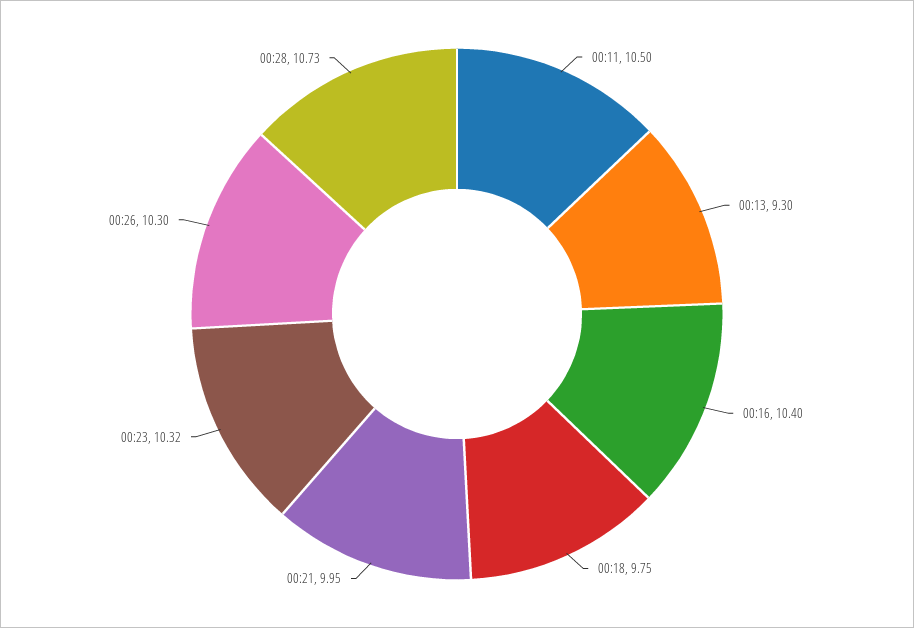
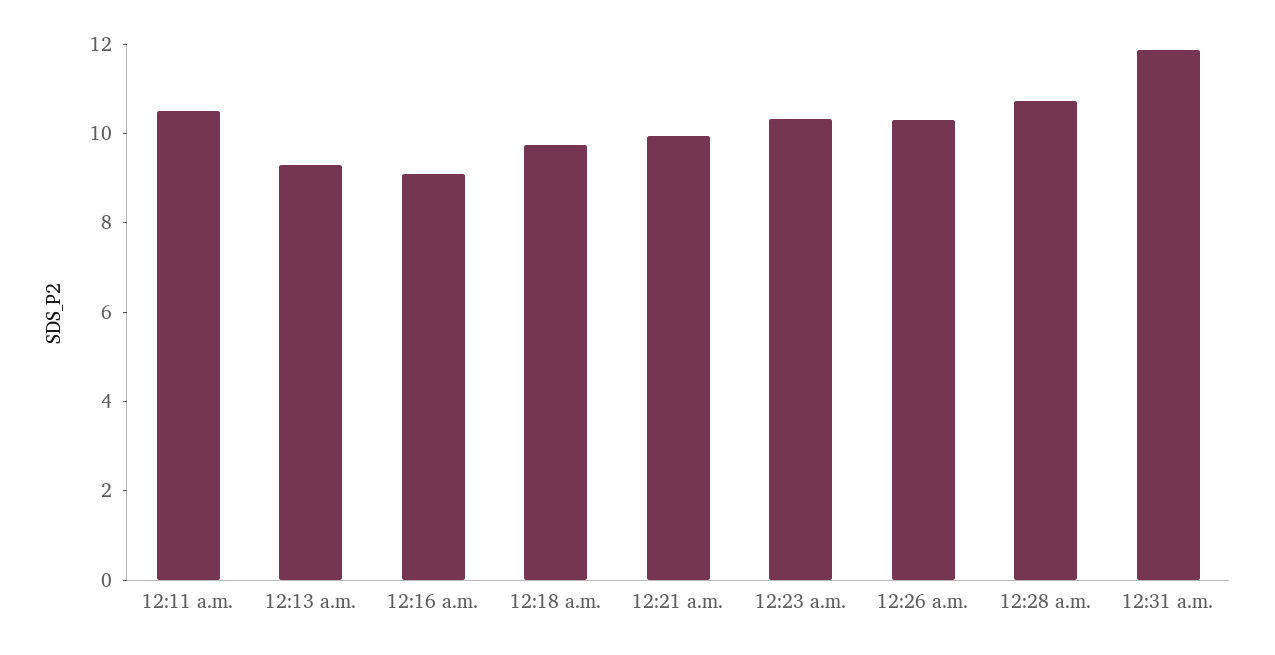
00:16: 10.4 -> 9
12:31 a.m.: none -> 12

